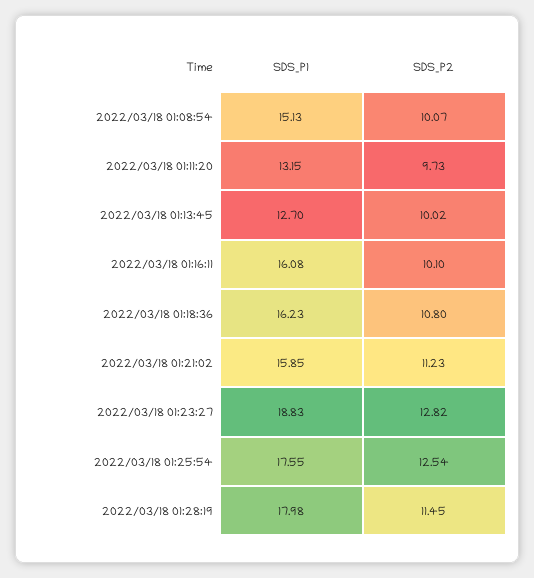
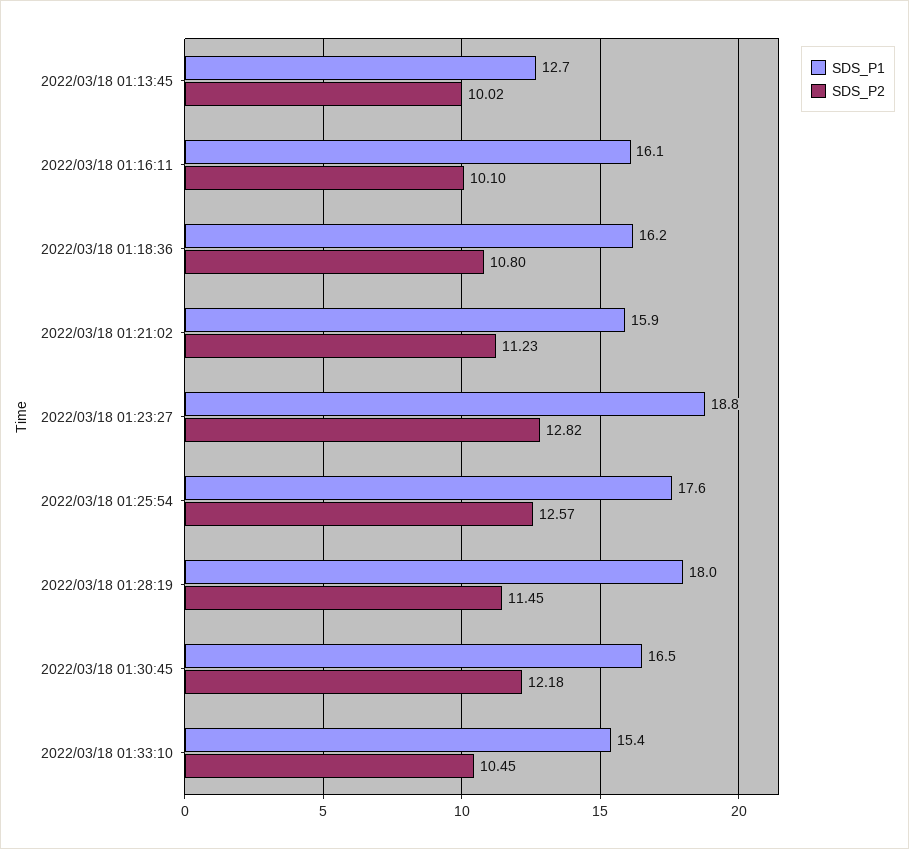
SDS_P1, 2022/03/18 01:08:54: 15.13 -> none
SDS_P2, 2022/03/18 01:08:54: 10.07 -> none
SDS_P1, 2022/03/18 01:11:20: 13.15 -> none
SDS_P2, 2022/03/18 01:11:20: 9.73 -> none
SDS_P2, 2022/03/18 01:25:54: 12.54 -> 12.57
SDS_P1, 2022/03/18 01:30:45: none -> 16.5
SDS_P2, 2022/03/18 01:30:45: none -> 12.18
SDS_P1, 2022/03/18 01:33:10: none -> 15.4
SDS_P2, 2022/03/18 01:33:10: none -> 10.45

